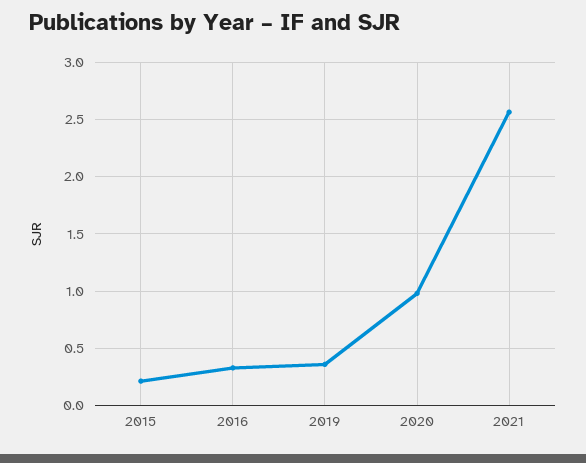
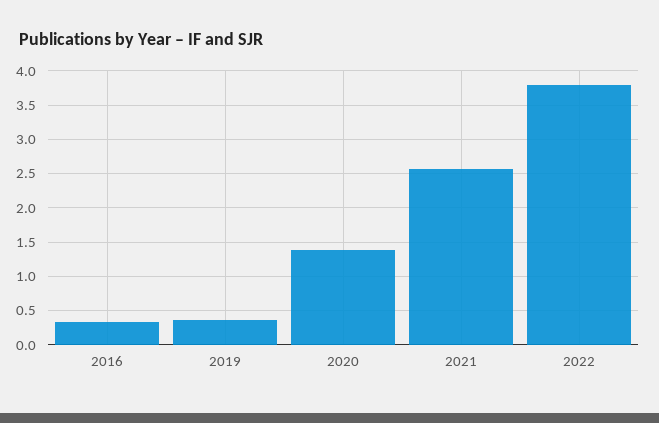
2015: 0.2 -> none
2020: 1 -> 1.4
2022: none -> 3.8

